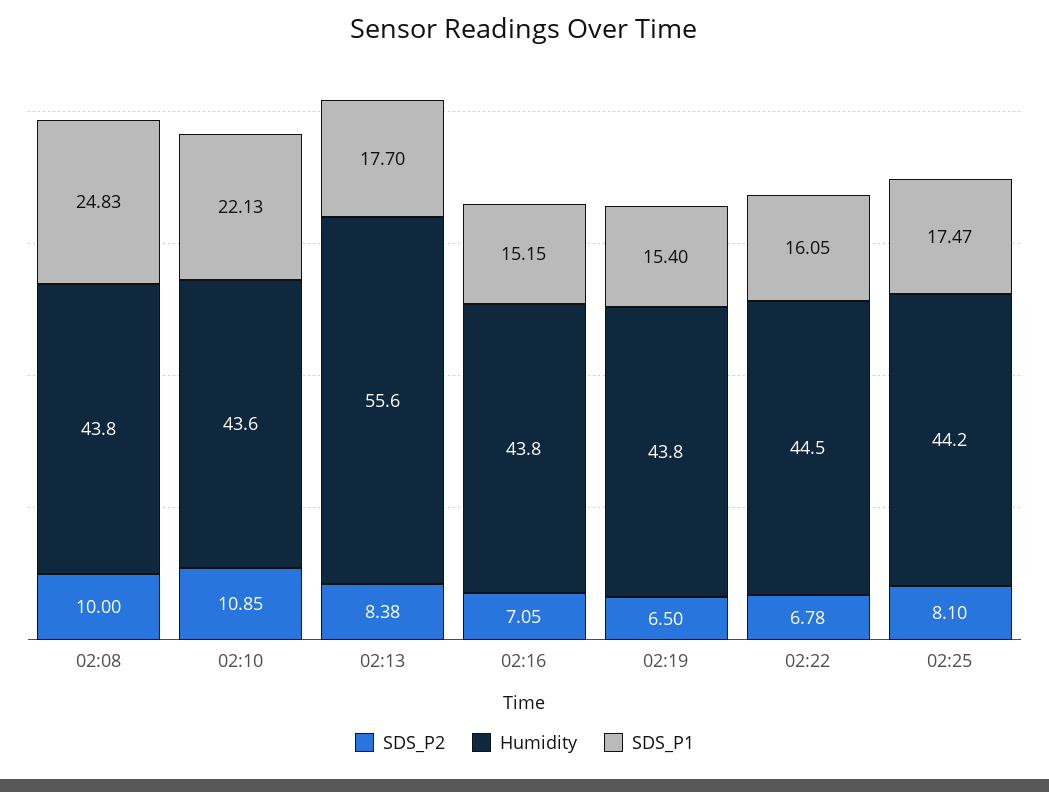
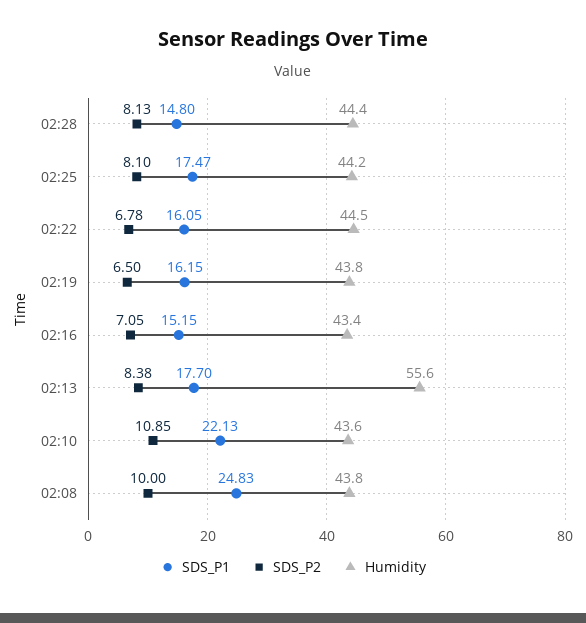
Humidity, 02:16: 43.8 -> 43.4
SDS_P1, 02:19: 15.4 -> 16.15
SDS_P1, 02:28: none -> 14.8
SDS_P2, 02:28: none -> 8.13
Humidity, 02:28: none -> 44.4

